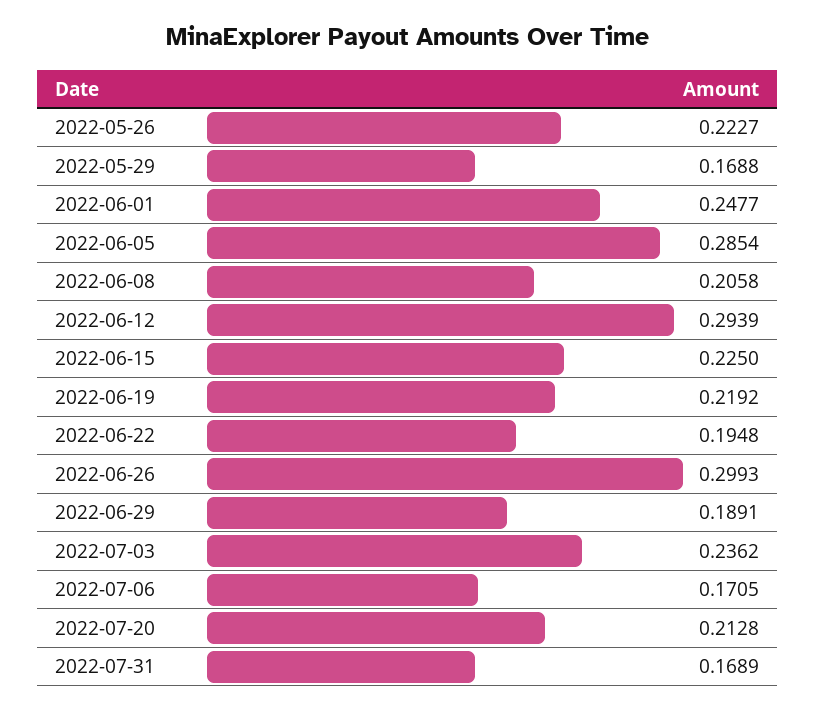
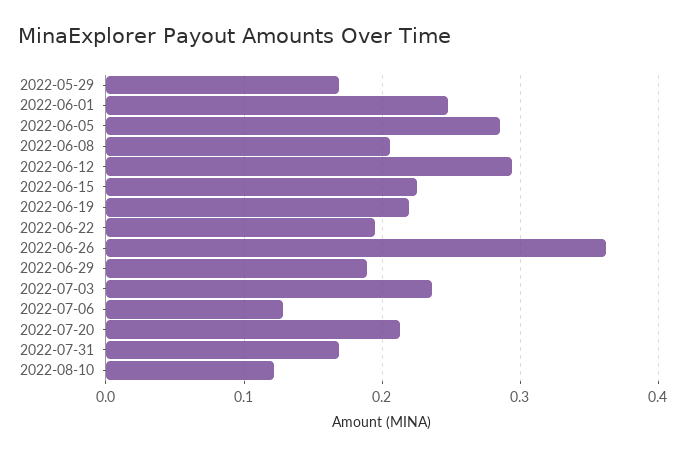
2022-05-26: 0.2227 -> none
2022-06-26: 0.2993 -> 0.36
2022-07-06: 0.1705 -> 0.13
2022-08-10: none -> 0.12

